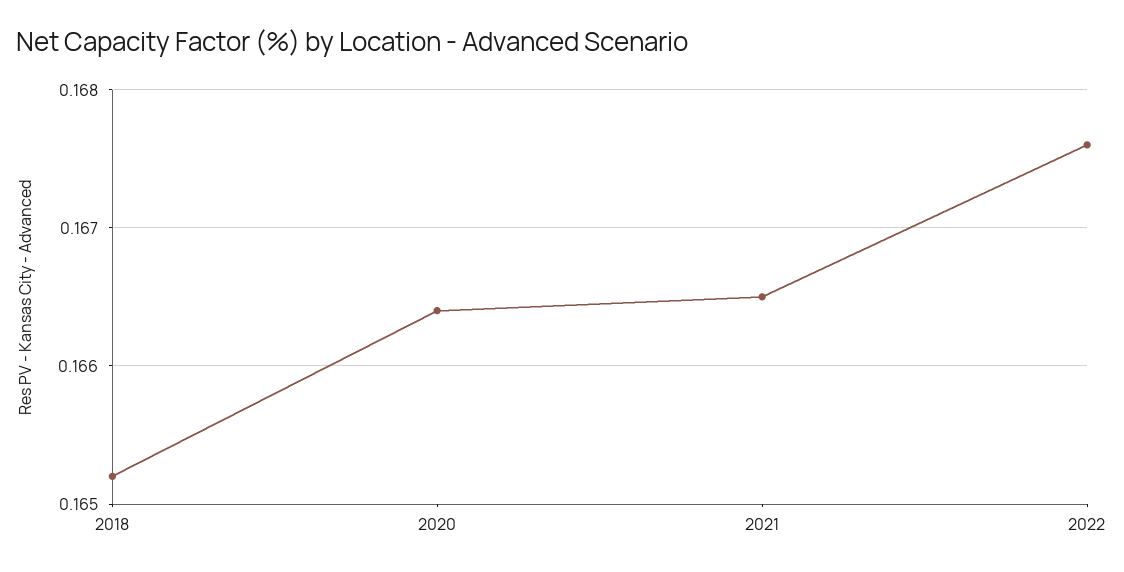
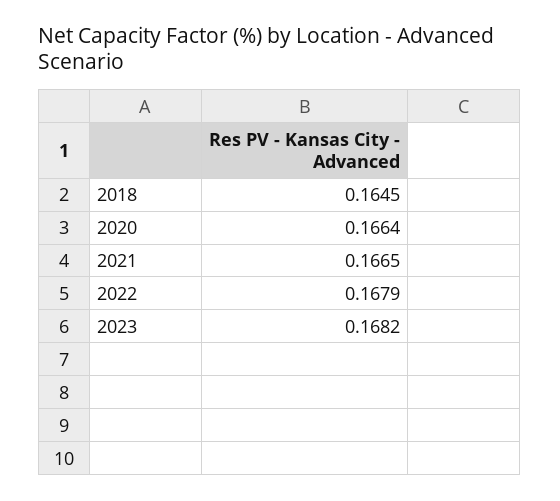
2018: 0.1652 -> 0.1645
2022: 0.1676 -> 0.1679
2023: none -> 0.1682

